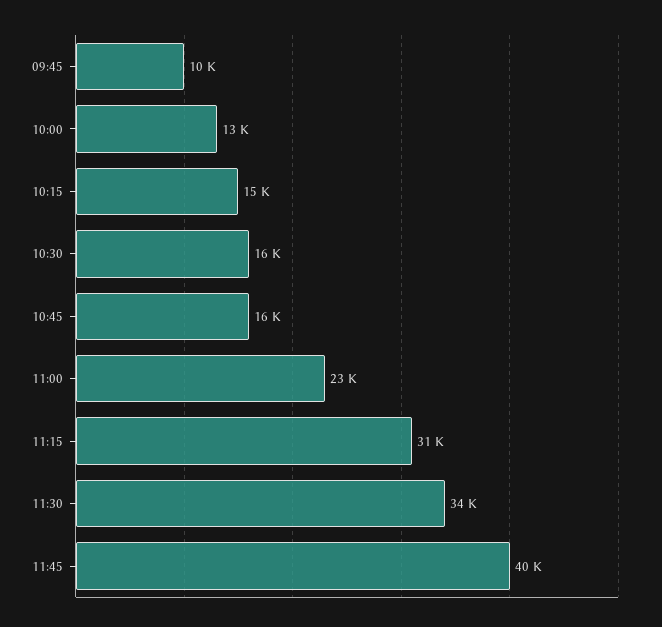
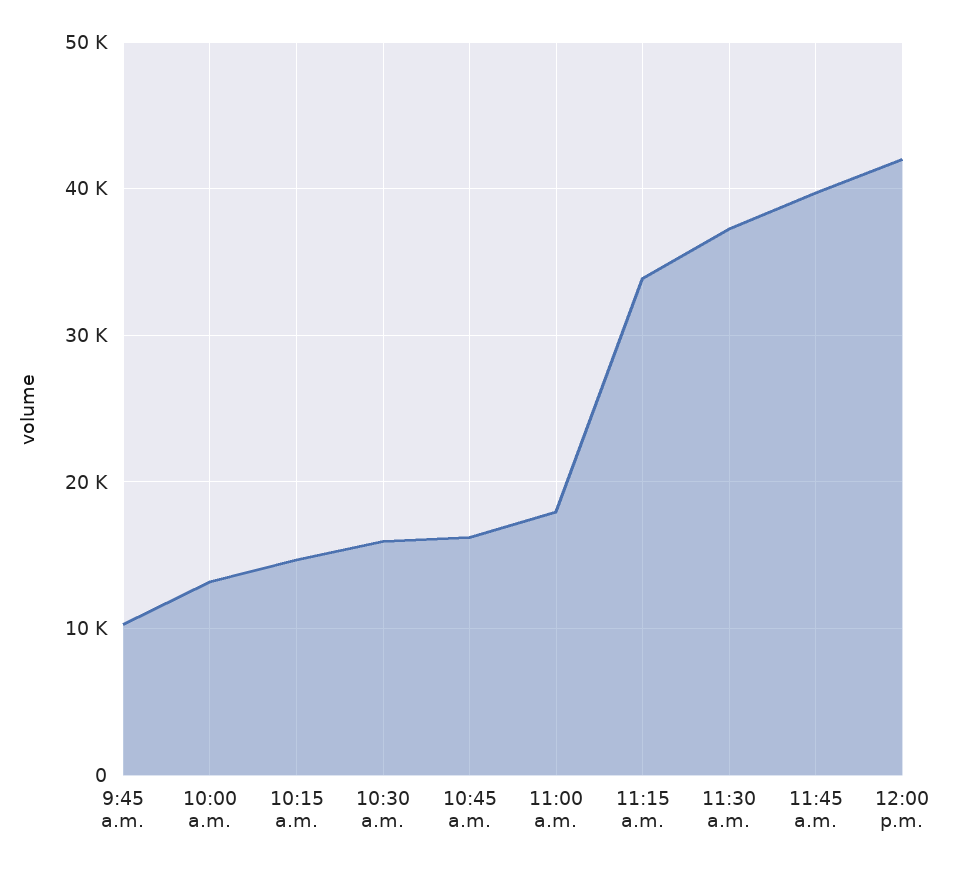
11:00: 23000 -> 18000
11:15: 31000 -> 34000
11:30: 34000 -> 37000
12:00 p.m.: none -> 42000

